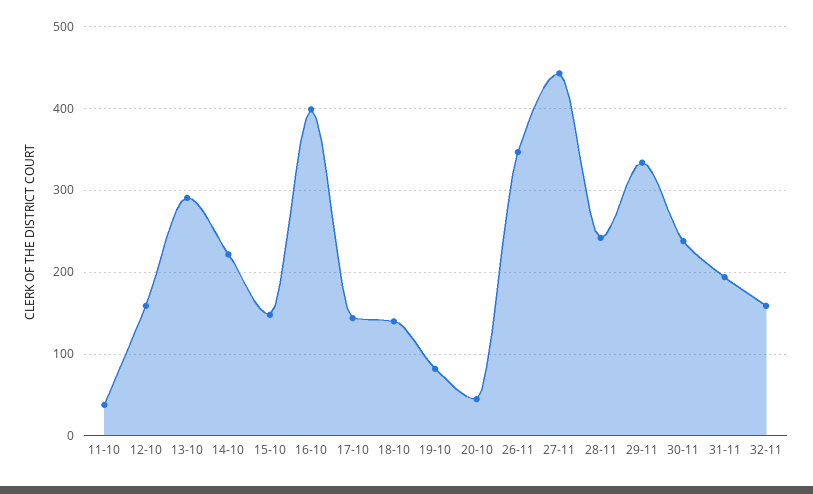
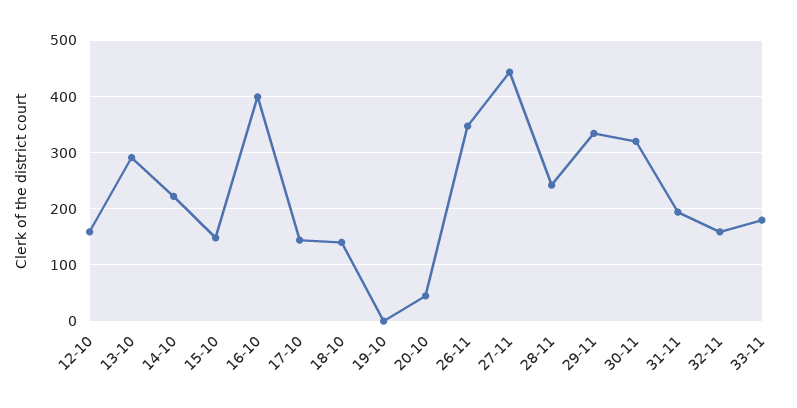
11-10: 40 -> none
19-10: 80 -> 0
30-11: 240 -> 320
33-11: none -> 180

